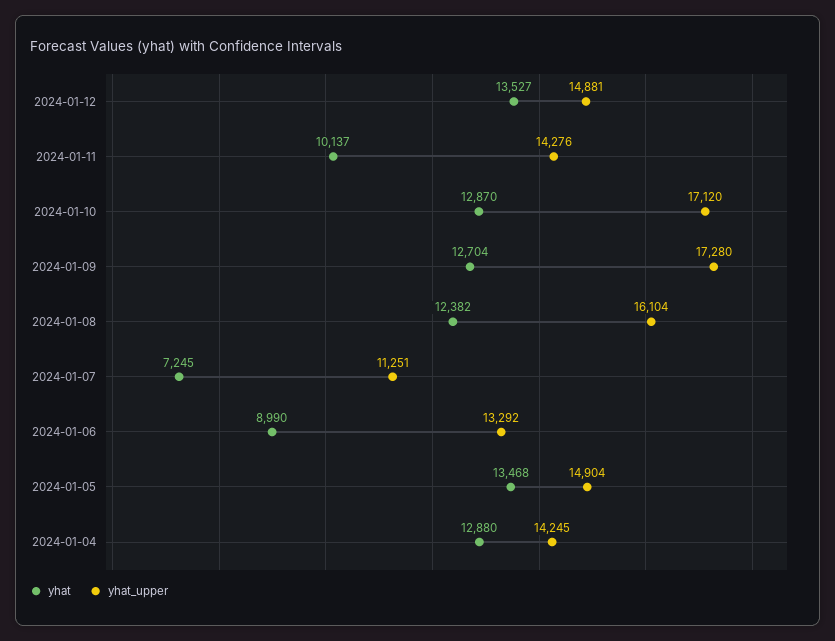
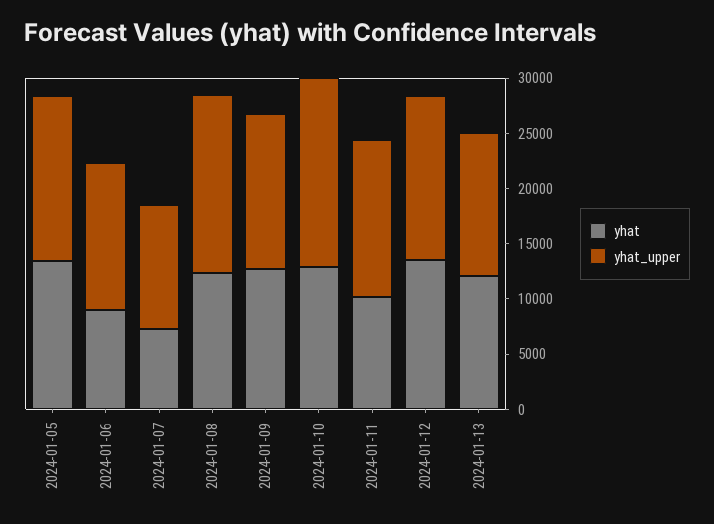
yhat_upper, 2024-01-09: 17280 -> 14000
yhat, 2024-01-04: 12880 -> none
yhat_upper, 2024-01-04: 14245 -> none
yhat, 2024-01-13: none -> 12000
yhat_upper, 2024-01-13: none -> 13000

